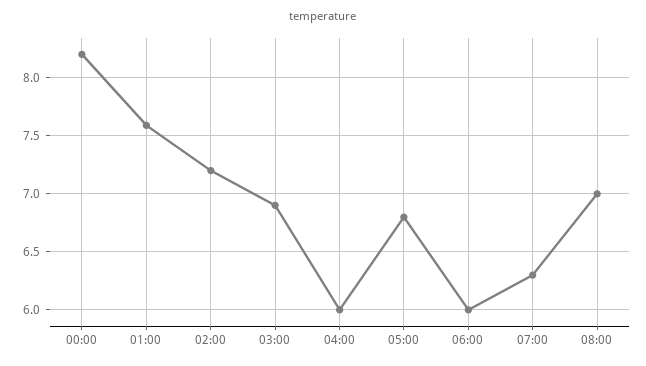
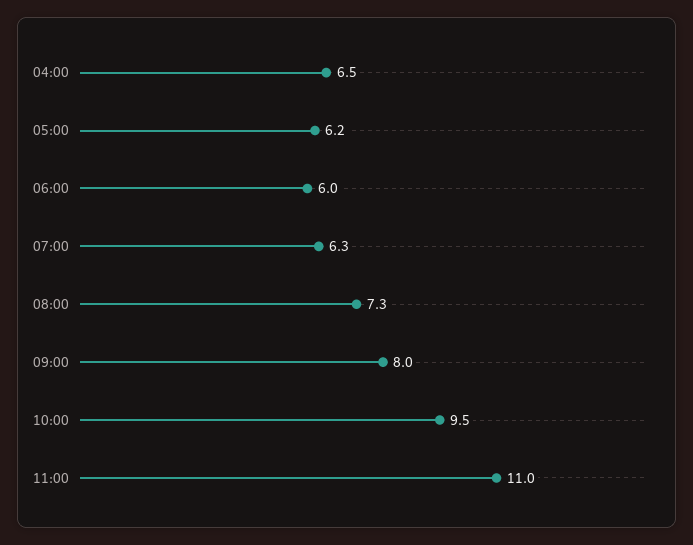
00:00: 8.2 -> none
01:00: 7.6 -> none
02:00: 7.2 -> none
03:00: 6.9 -> none
04:00: 6 -> 6.5
05:00: 6.8 -> 6.2
08:00: 7 -> 7.3
09:00: none -> 8
10:00: none -> 9.5
11:00: none -> 11

